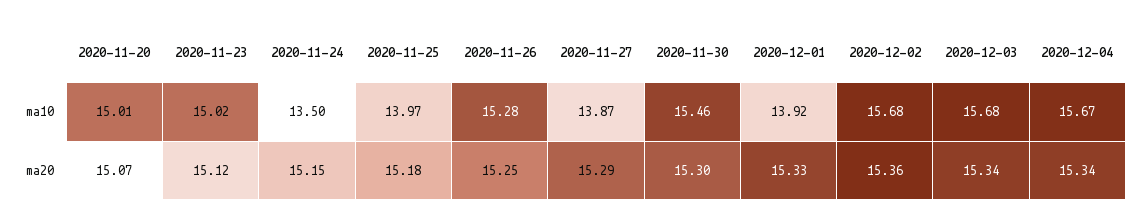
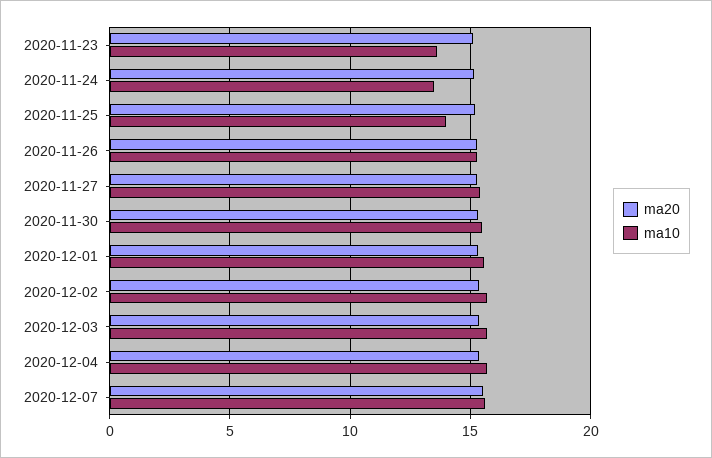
ma10, 2020-11-20: 15.01 -> none
ma10, 2020-11-23: 15.02 -> 13.5
ma10, 2020-11-27: 13.87 -> 15.5
ma10, 2020-12-01: 13.92 -> 15.5
ma20, 2020-11-20: 15.07 -> none
ma20, 2020-12-07: none -> 15.5
ma10, 2020-12-07: none -> 15.5

